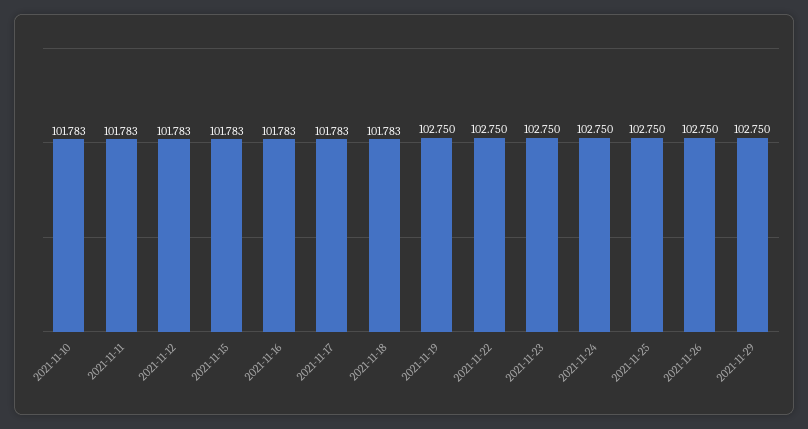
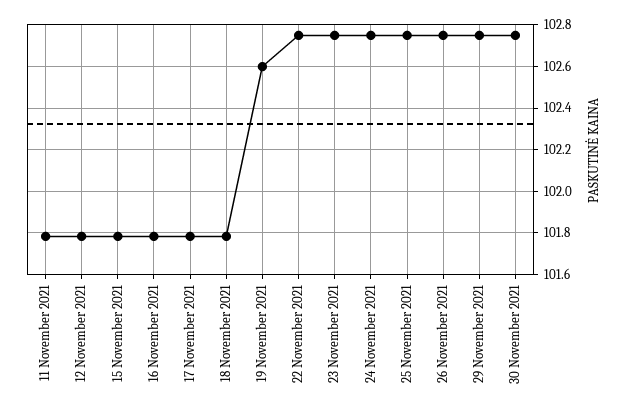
2021-11-10: 101.783 -> none
2021-11-19: 102.75 -> 102.6
30 November 2021: none -> 102.75

